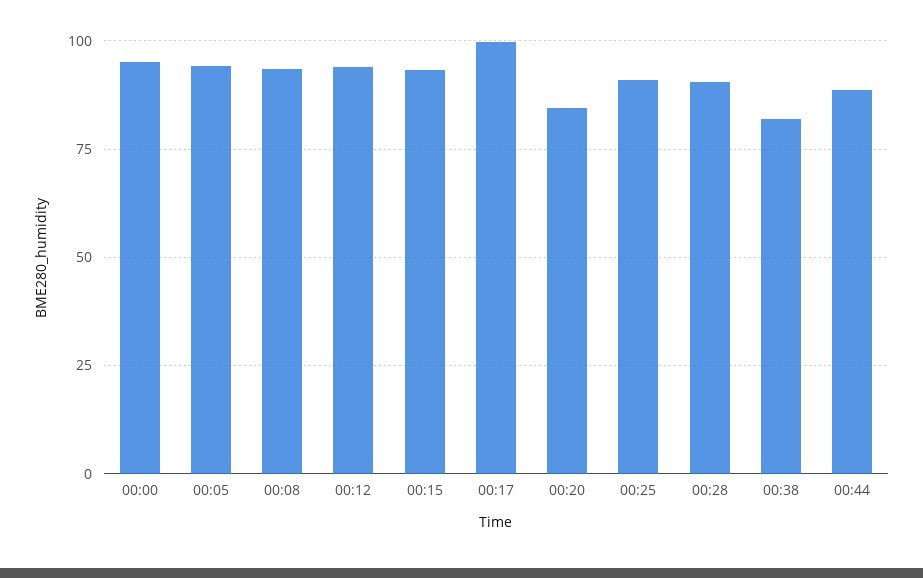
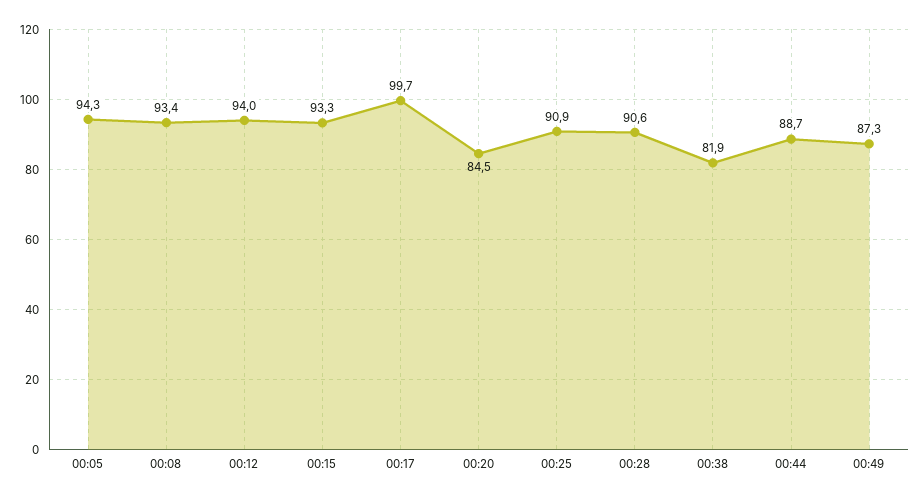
00:00: 95 -> none
00:49: none -> 87.3

